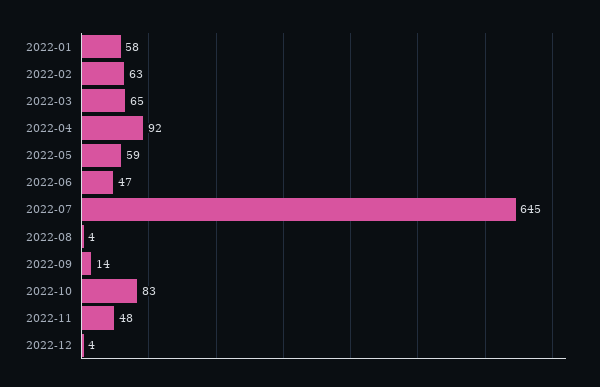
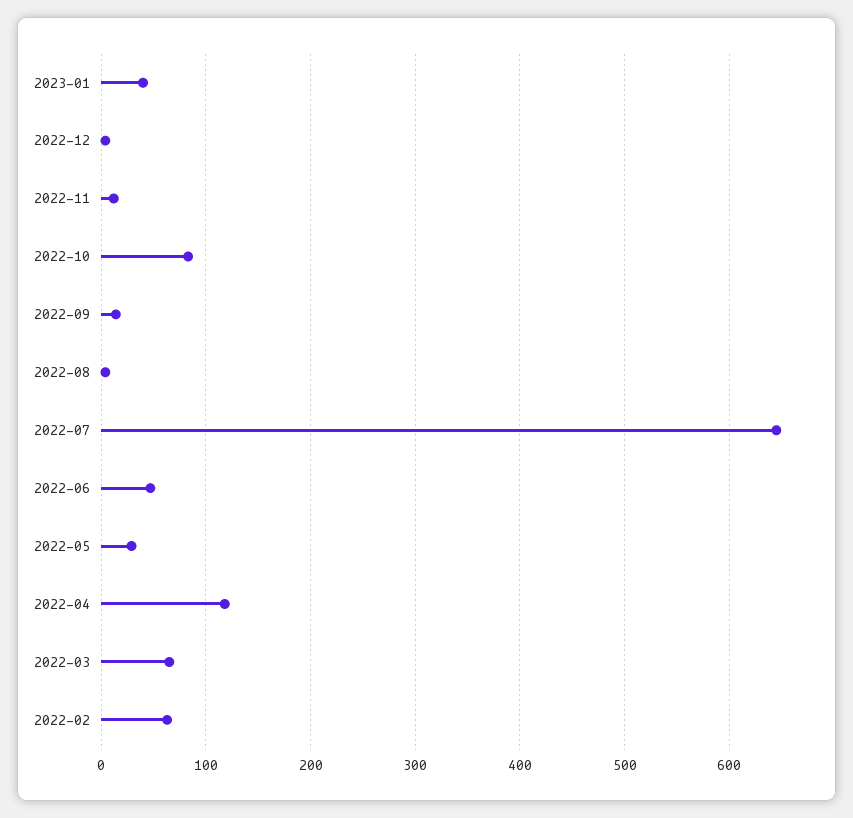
2022-01: 58 -> none
2022-04: 92 -> 120
2022-05: 59 -> 30
2022-11: 48 -> 10
2023-01: none -> 40

